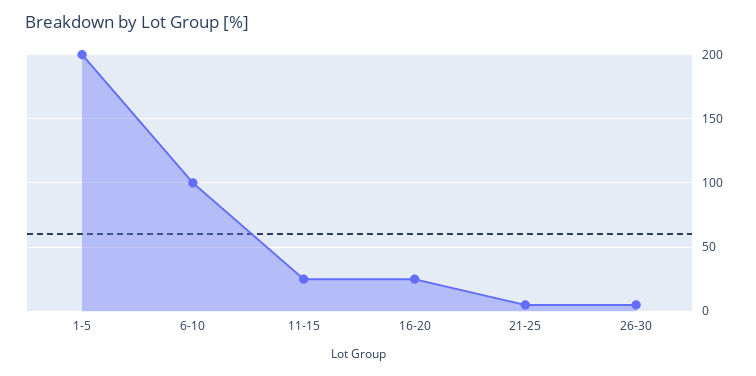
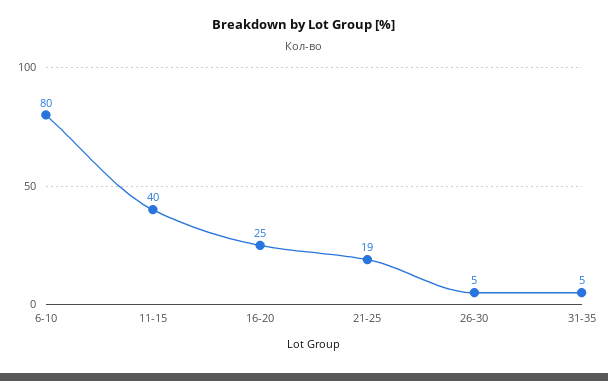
1-5: 200 -> none
6-10: 100 -> 80
11-15: 25 -> 40
21-25: 5 -> 19
31-35: none -> 5

